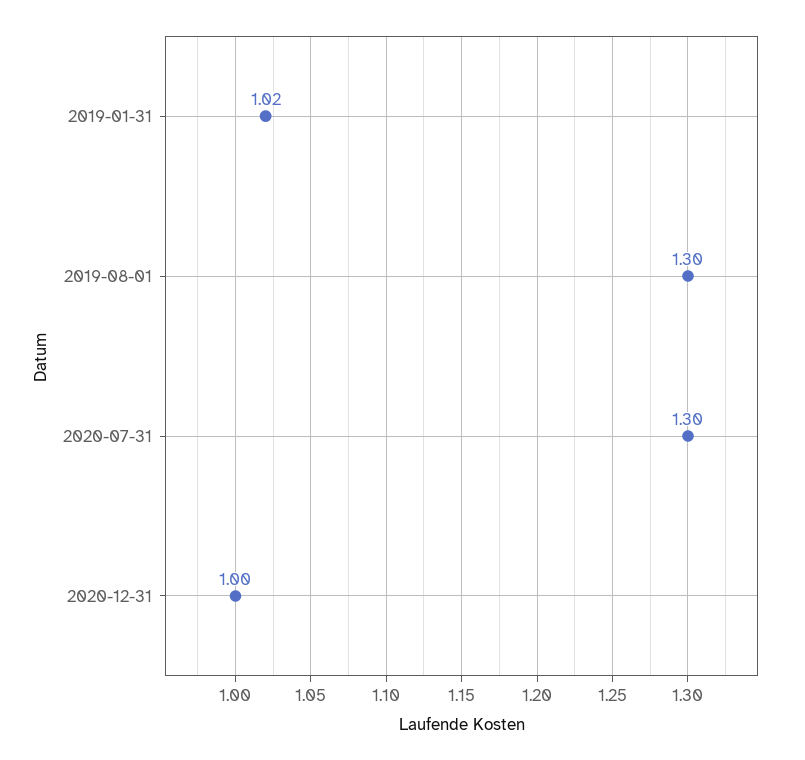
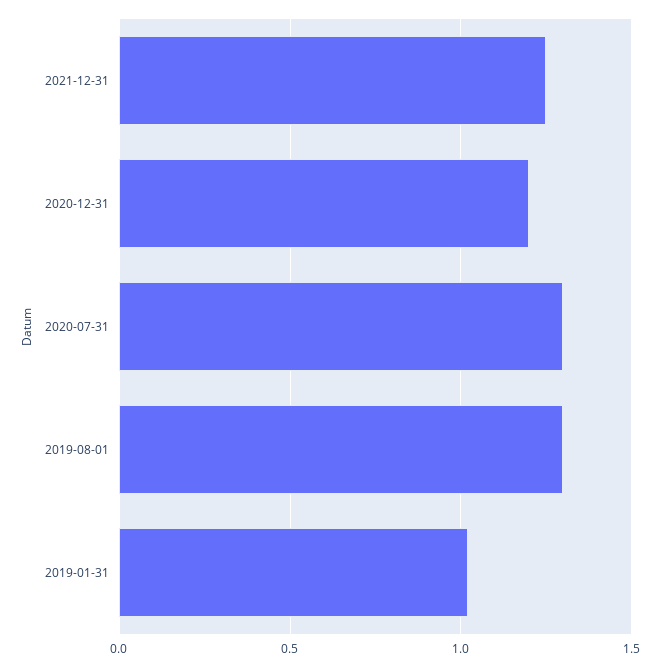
2020-12-31: 1 -> 1.2
2021-12-31: none -> 1.25

